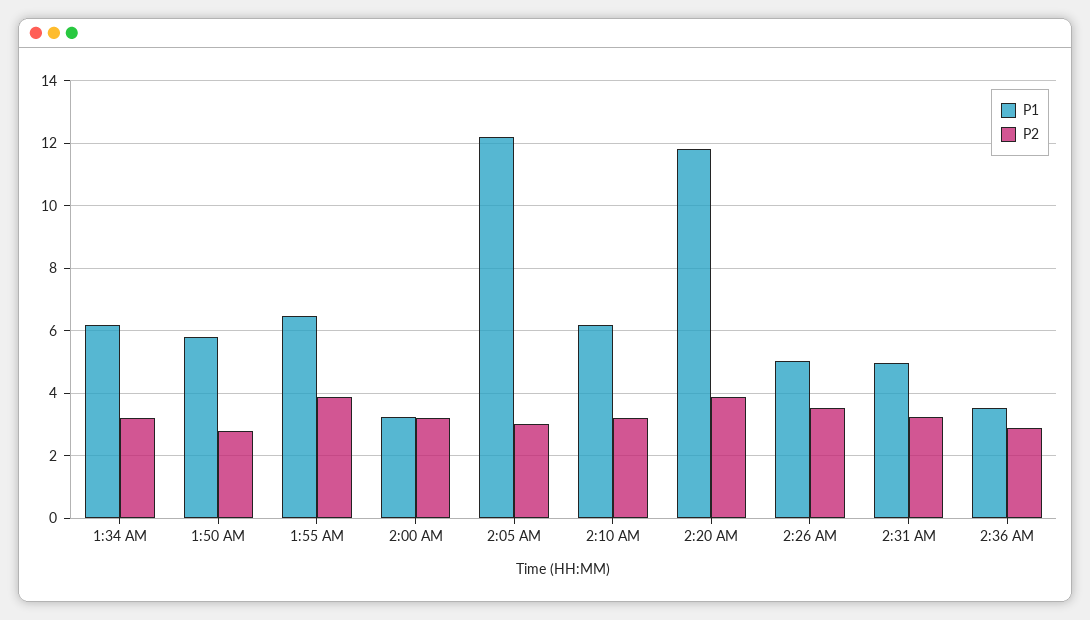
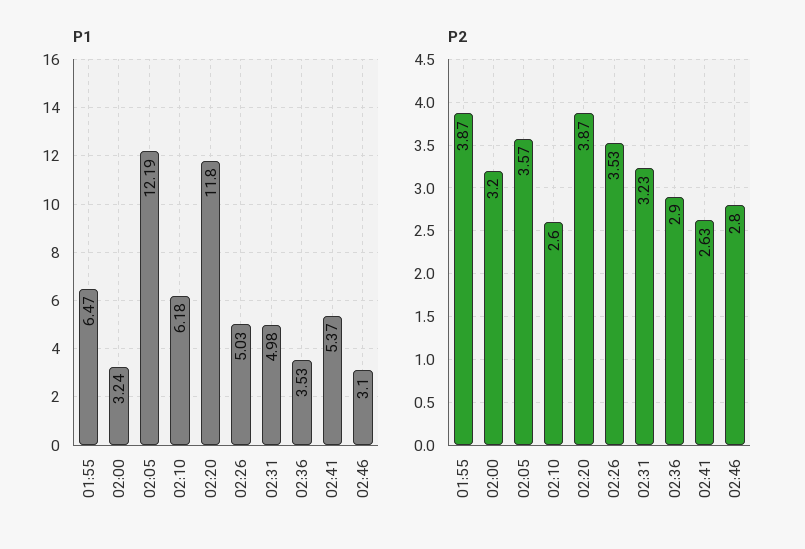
P1, 1:34 AM: 6.2 -> none
P2, 1:34 AM: 3.2 -> none
P1, 1:50 AM: 5.8 -> none
P2, 1:50 AM: 2.8 -> none
P2, 2:05 AM: 3 -> 3.57
P2, 2:10 AM: 3.2 -> 2.6
P1, 02:41: none -> 5.37
P1, 02:46: none -> 3.1
P2, 02:41: none -> 2.63
P2, 02:46: none -> 2.8

